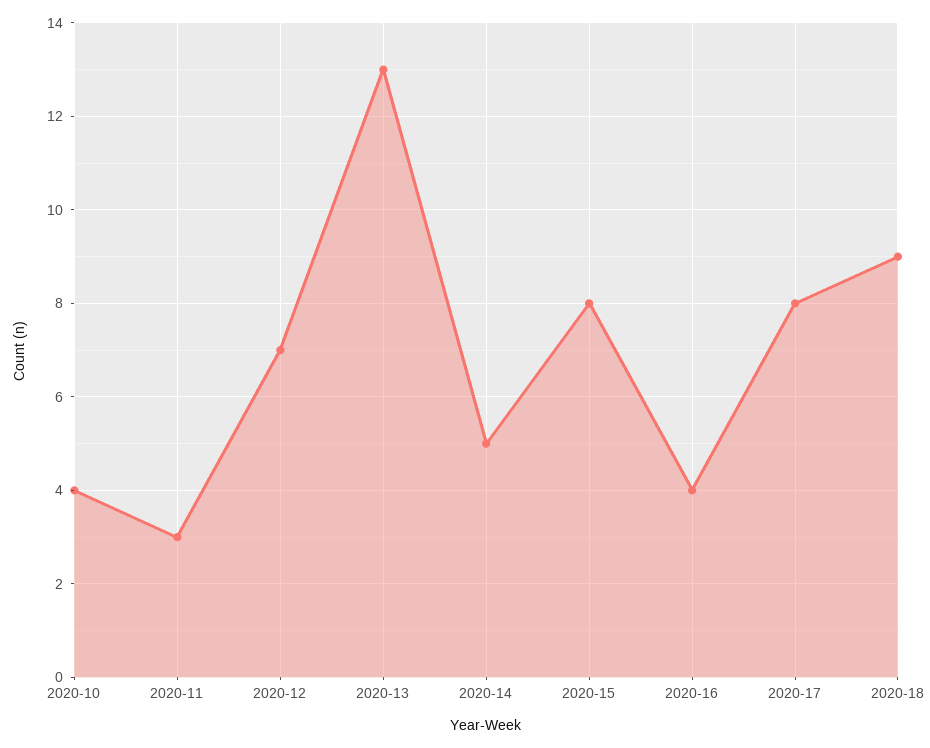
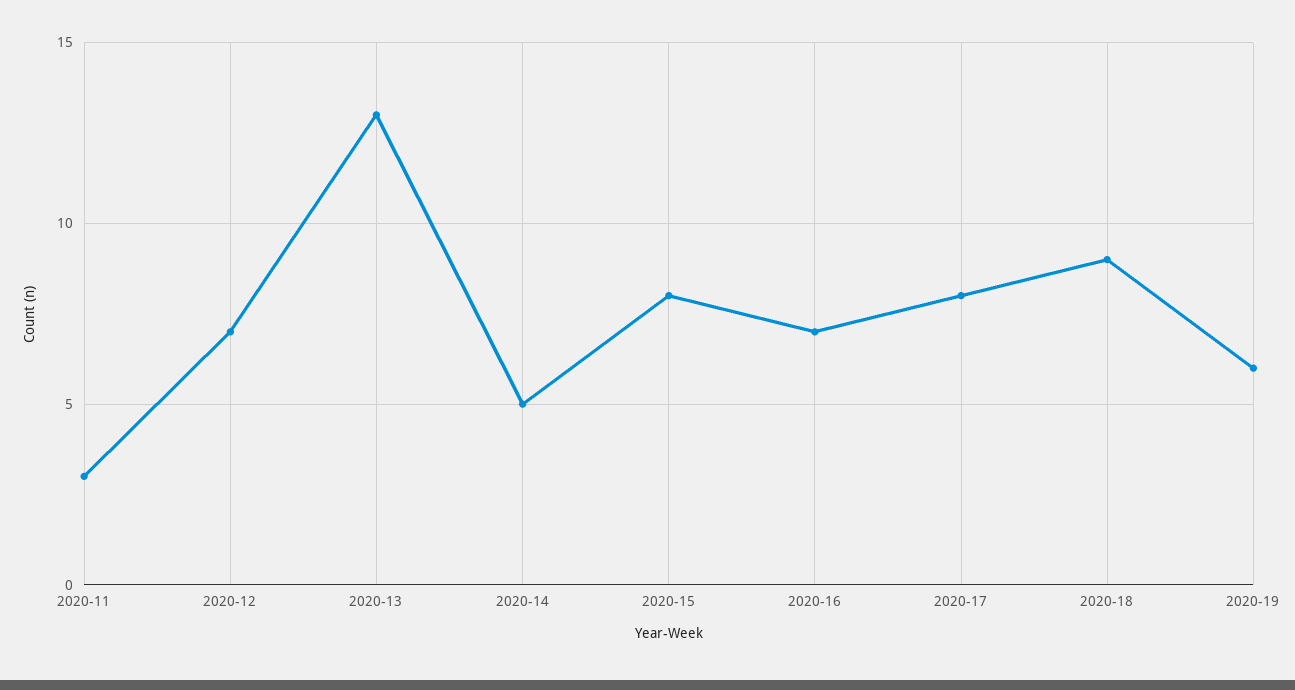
2020-10: 4 -> none
2020-16: 4 -> 7
2020-19: none -> 6

